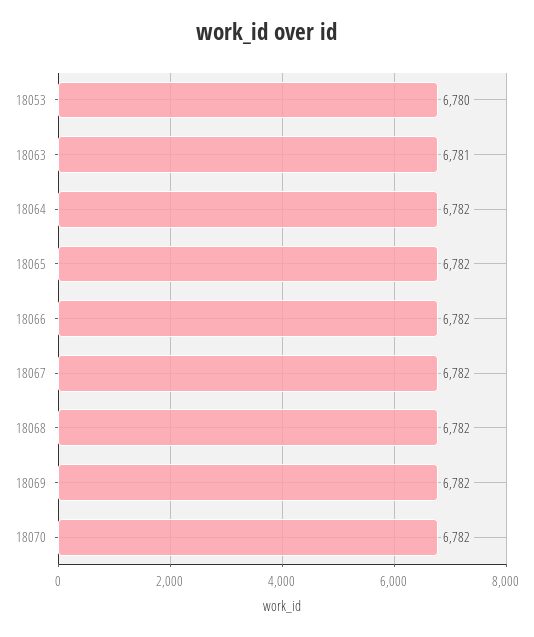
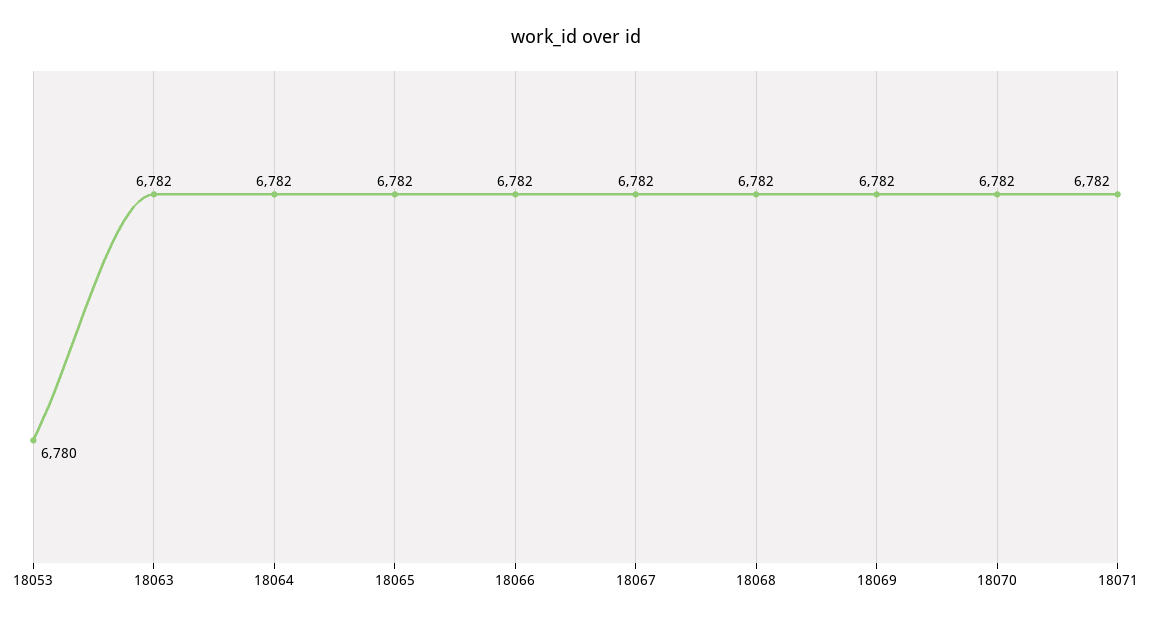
18063: 6781 -> 6782
18071: none -> 6782

